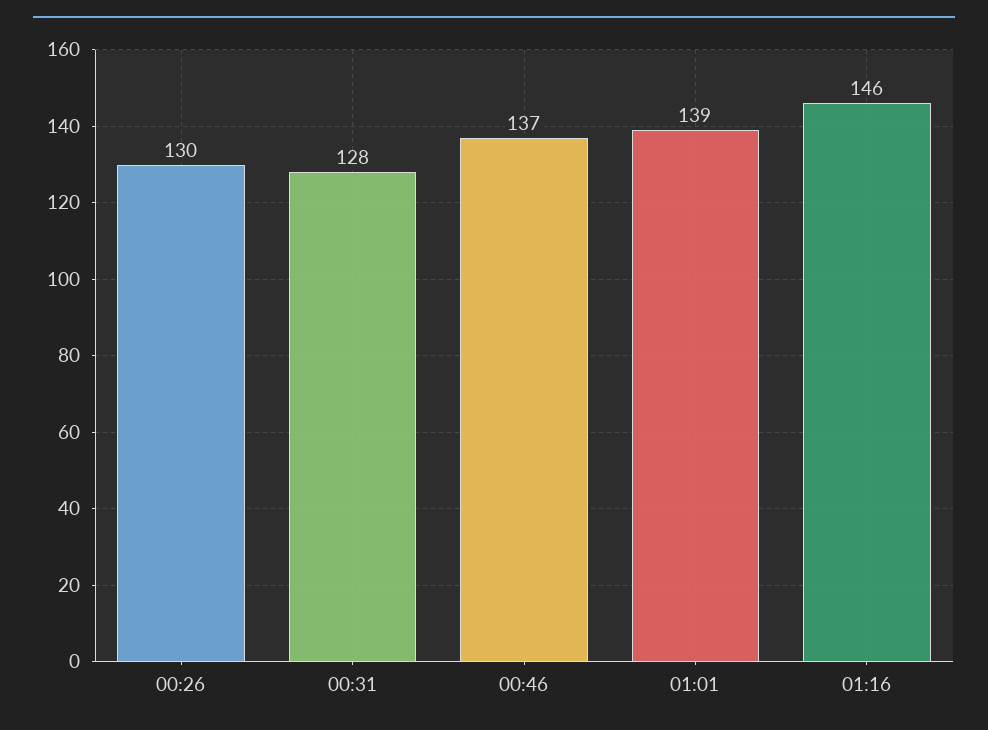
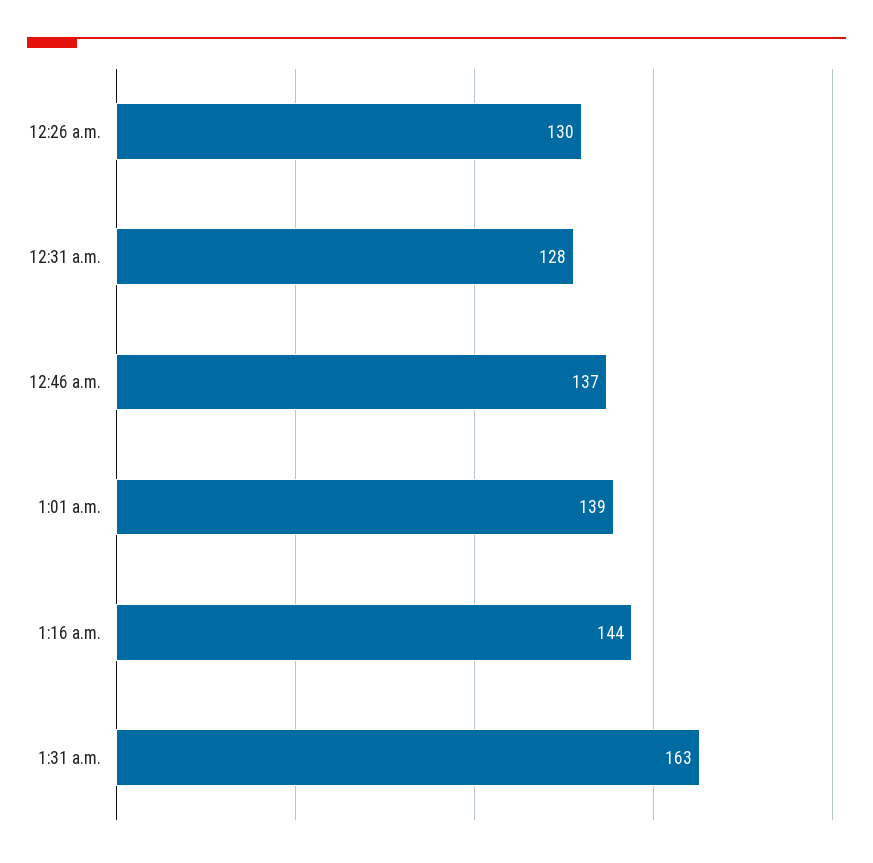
01:16: 146 -> 144
1:31 a.m.: none -> 163

